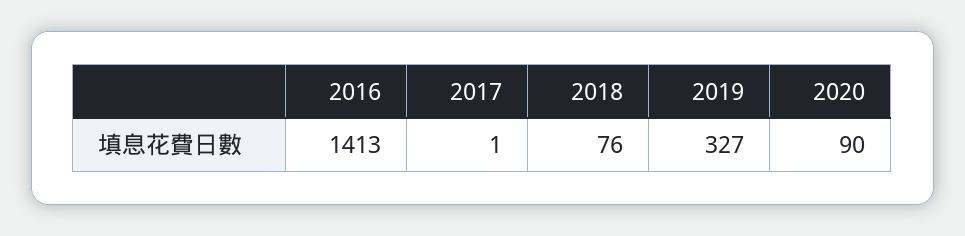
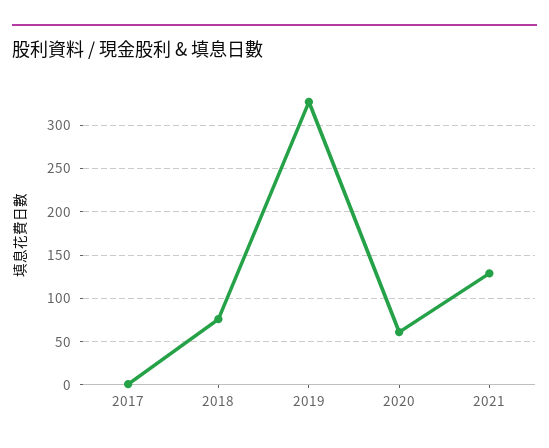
2016: 1413 -> none
2020: 90 -> 60
2021: none -> 130

